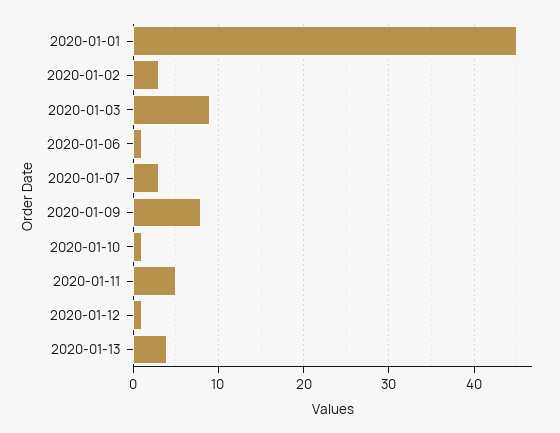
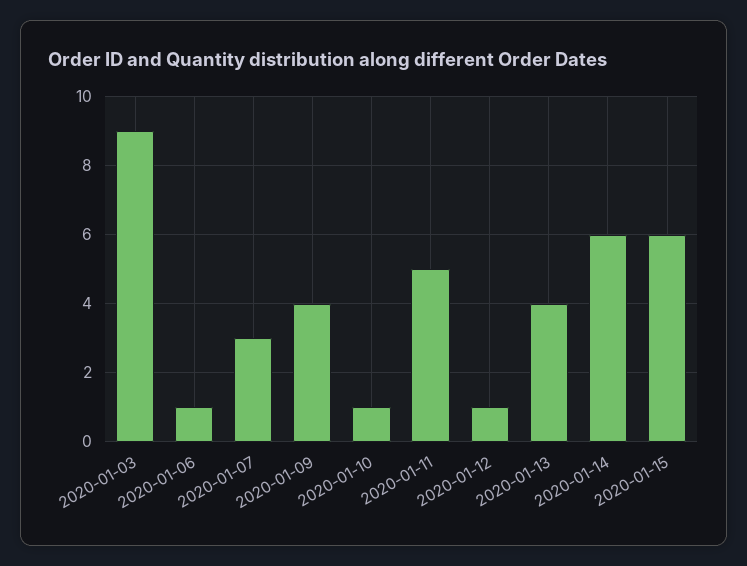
2020-01-01: 45 -> none
2020-01-02: 3 -> none
2020-01-09: 8 -> 4
2020-01-14: none -> 6
2020-01-15: none -> 6

